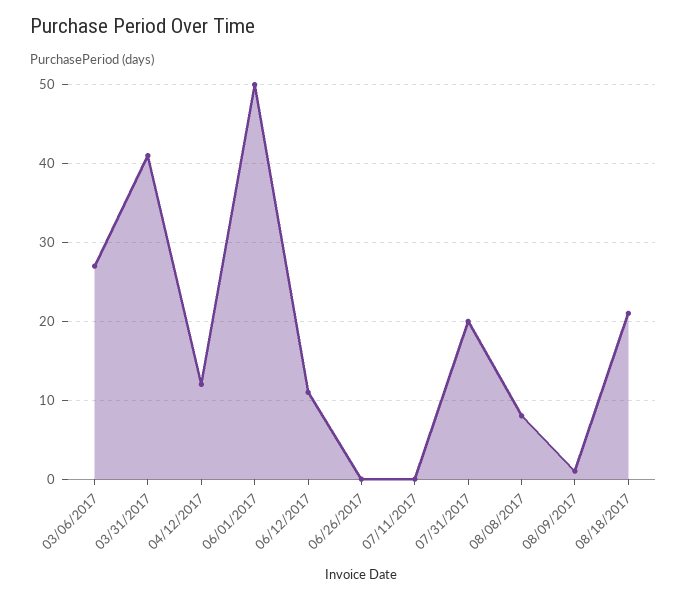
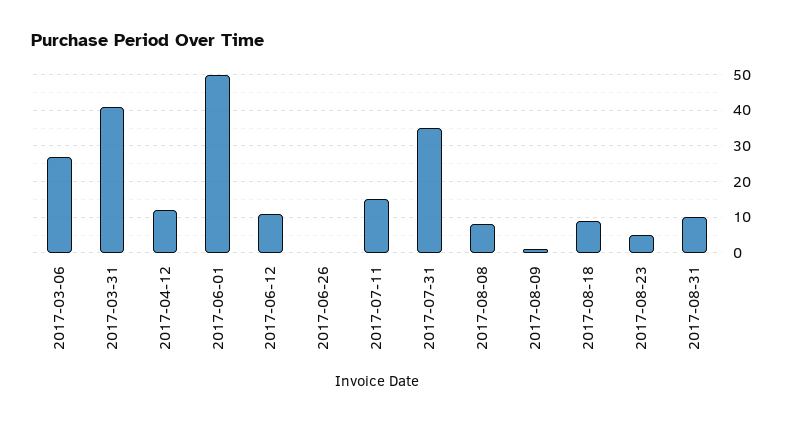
07/11/2017: 0 -> 15
07/31/2017: 20 -> 35
08/18/2017: 21 -> 10
2017-08-23: none -> 5
2017-08-31: none -> 10

